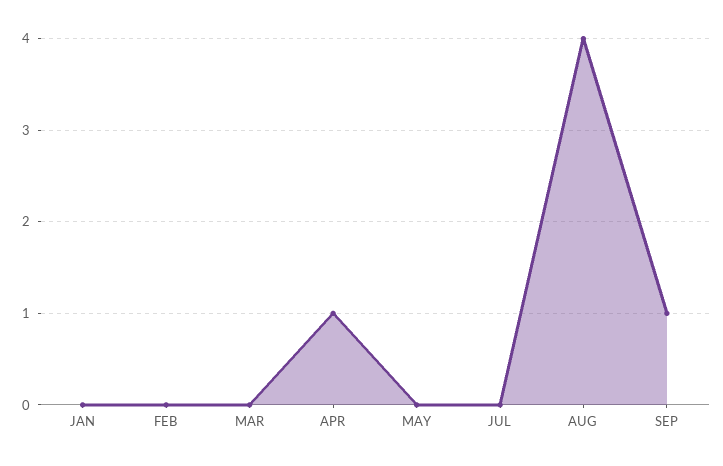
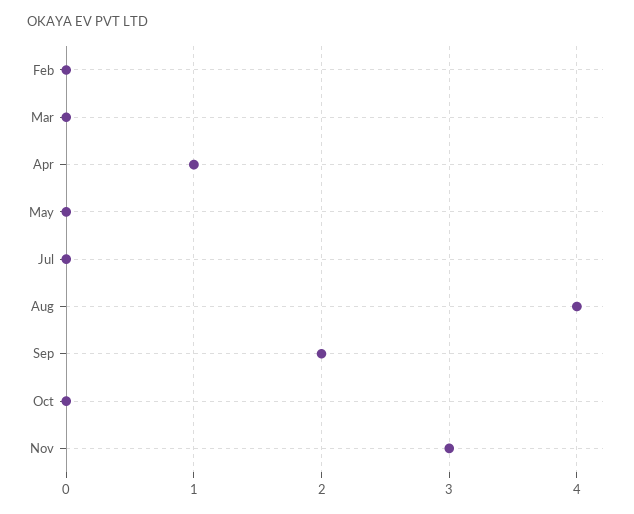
JAN: 0 -> none
SEP: 1 -> 2
Oct: none -> 0
Nov: none -> 3

